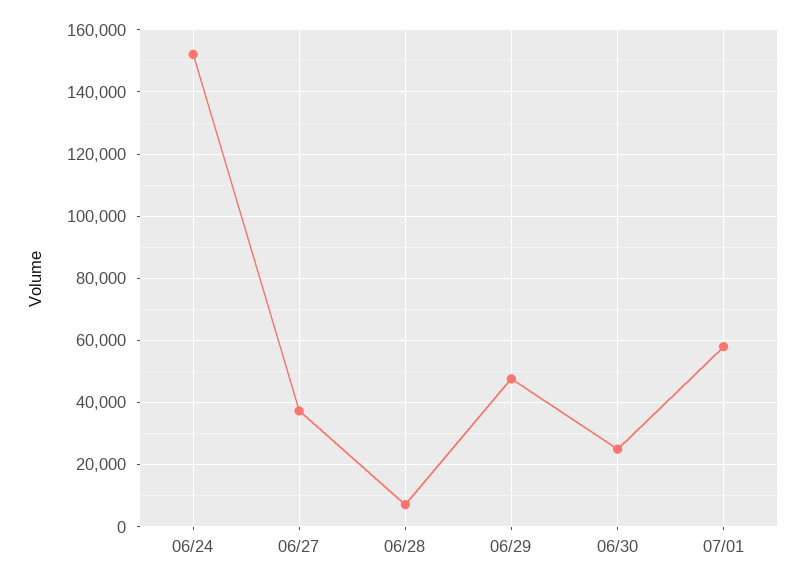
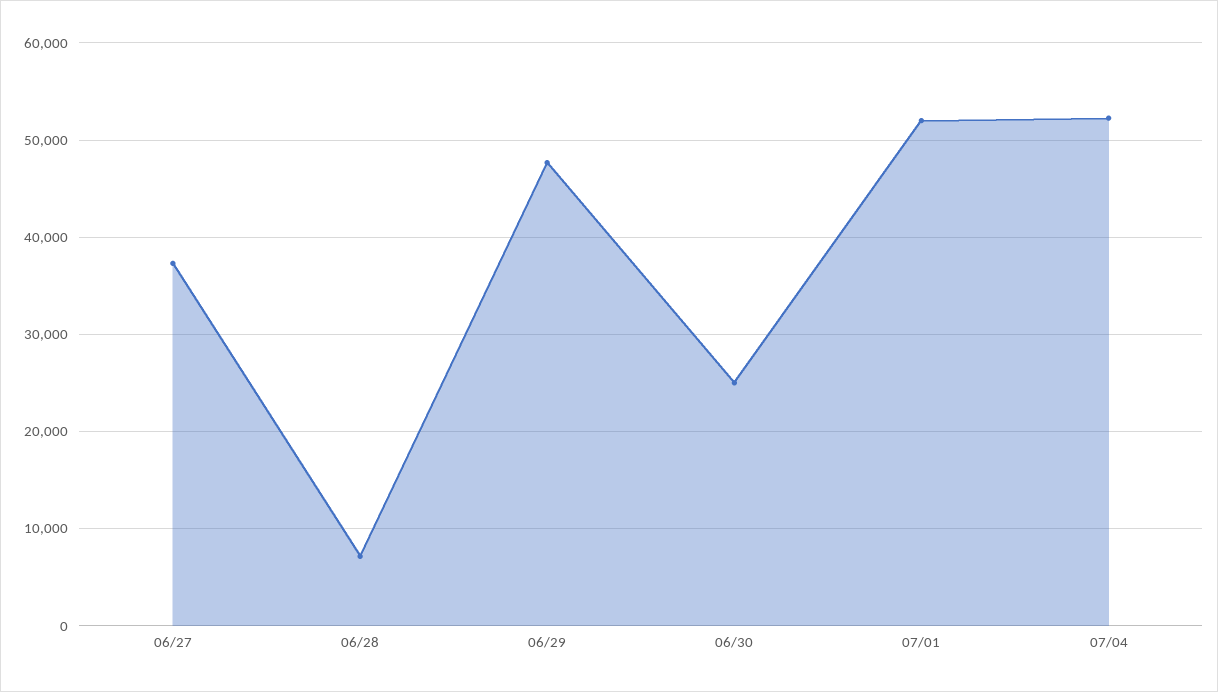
06/24: 152000 -> none
07/01: 58000 -> 52000
07/04: none -> 52000

